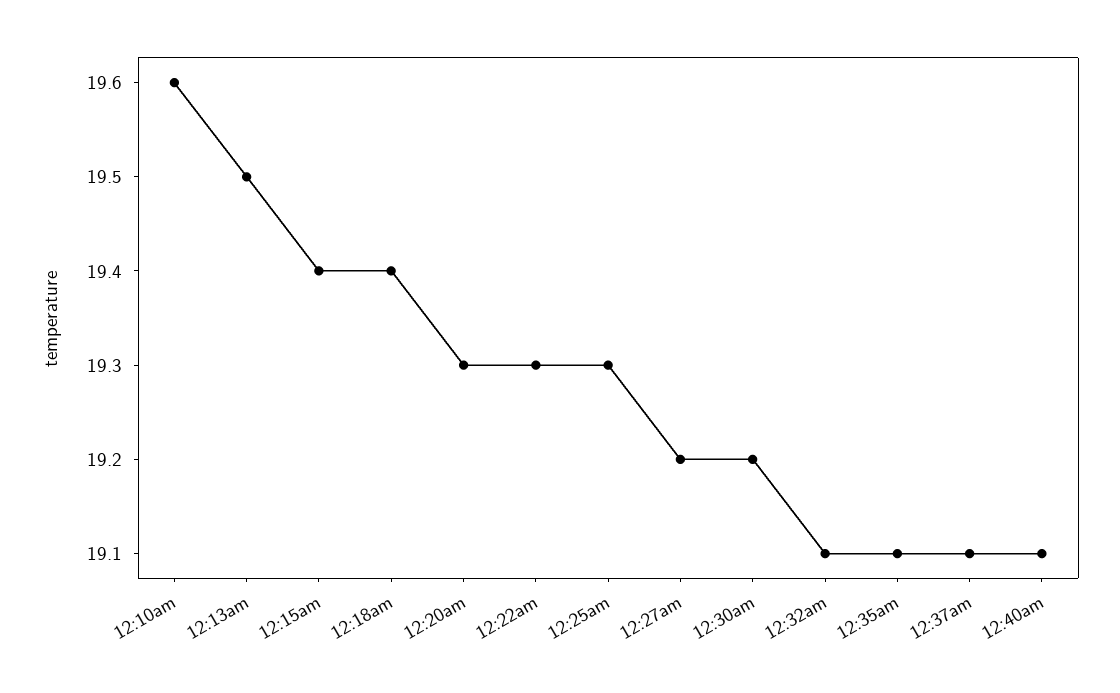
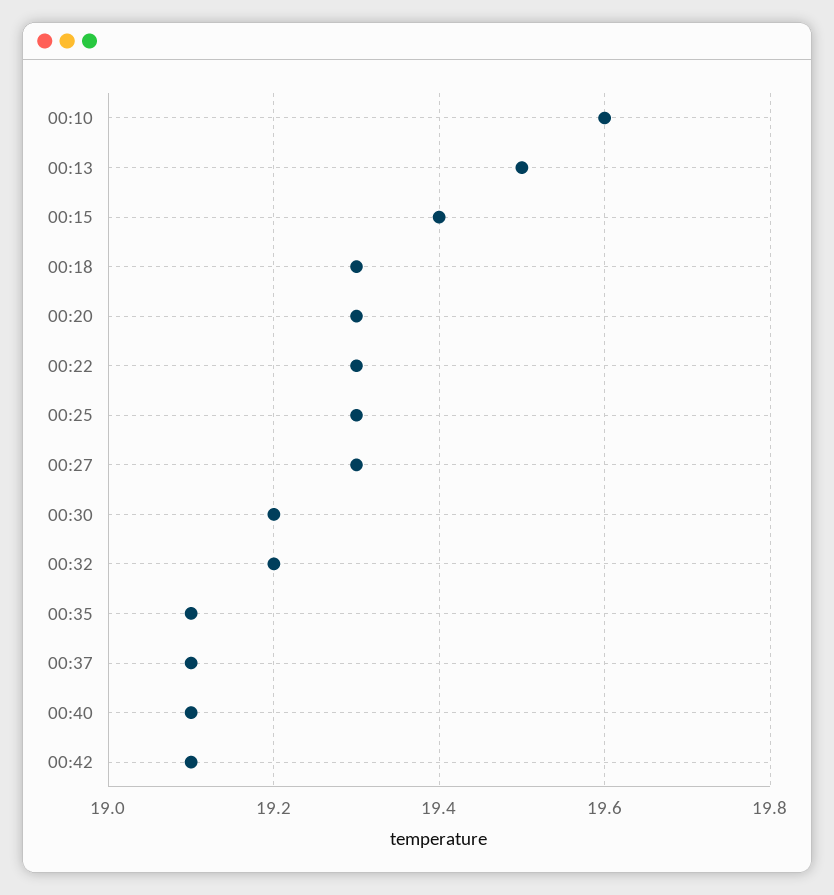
12:18am: 19.4 -> 19.3
12:27am: 19.2 -> 19.3
12:32am: 19.1 -> 19.2
00:42: none -> 19.1

